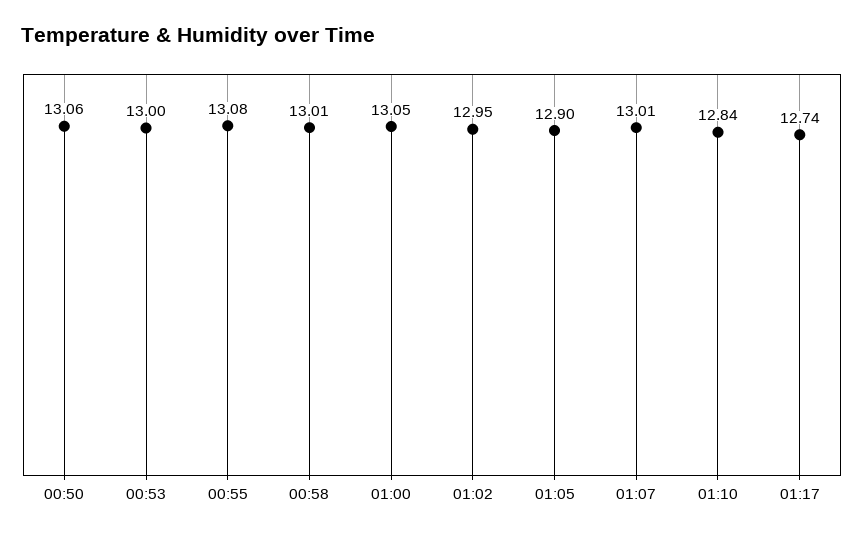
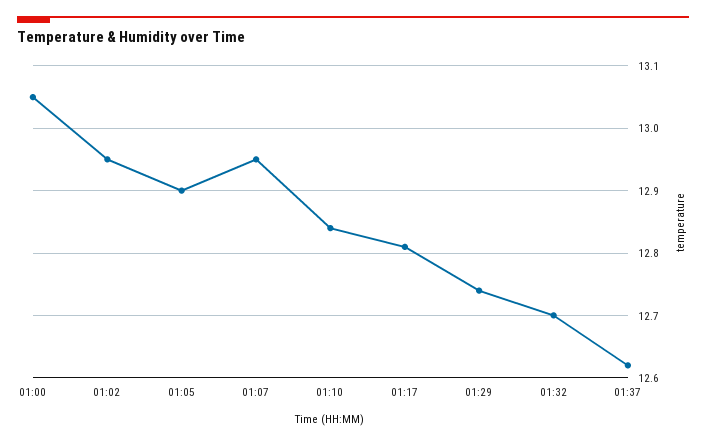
00:50: 13.06 -> none
00:53: 13 -> none
00:55: 13.08 -> none
00:58: 13.01 -> none
01:07: 13.01 -> 12.95
01:17: 12.74 -> 12.81
01:29: none -> 12.74
01:32: none -> 12.7
01:37: none -> 12.62

